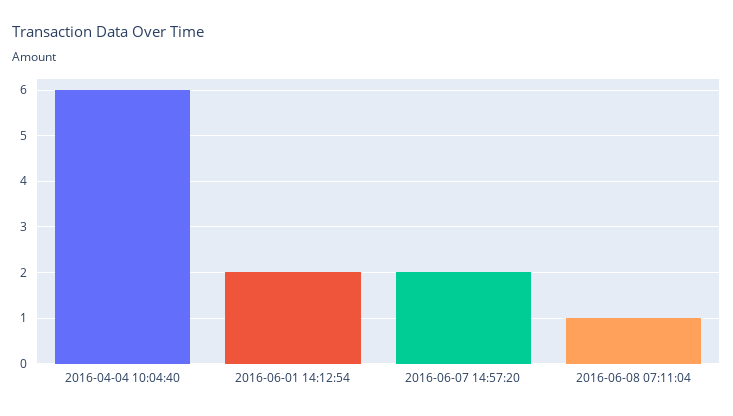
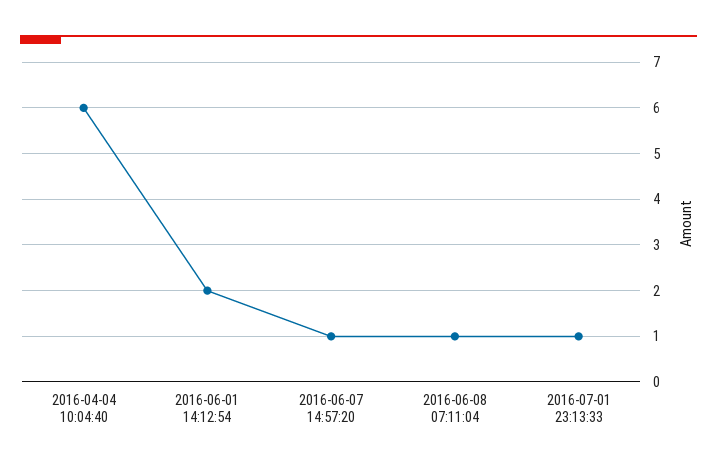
2016-06-07 14:57:20: 2 -> 1
2016-07-01 23:13:33: none -> 1

